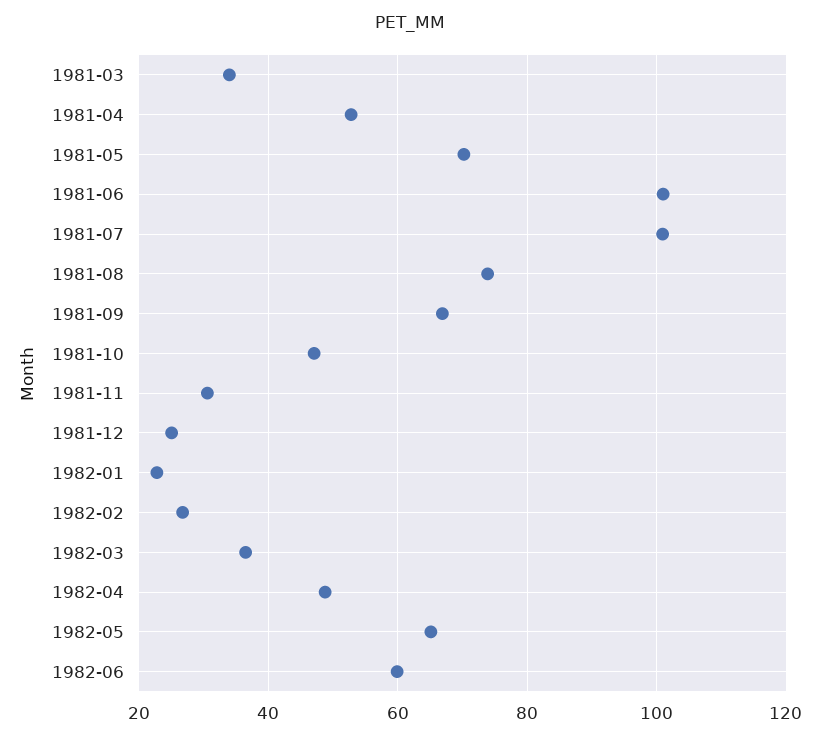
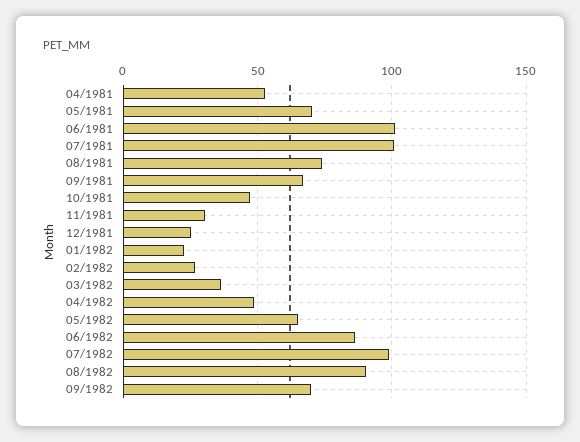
1981-03: 34 -> none
1982-06: 60 -> 85
07/1982: none -> 100
08/1982: none -> 90
09/1982: none -> 70

